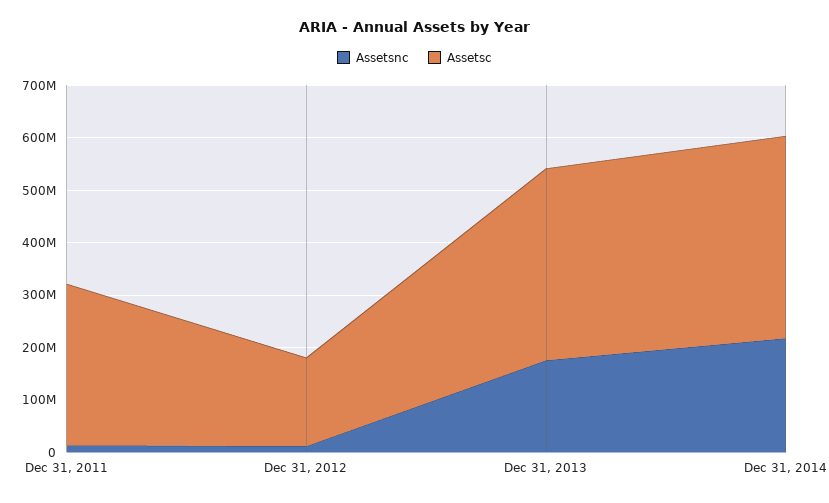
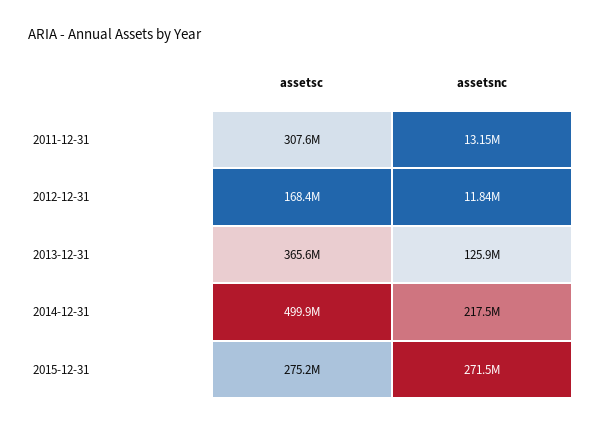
Assetsnc, Dec 31, 2013: 180000000 -> 125900000
Assetsc, Dec 31, 2014: 380000000 -> 499900000
Assetsc, 2015-12-31: none -> 275200000
Assetsnc, 2015-12-31: none -> 271500000

